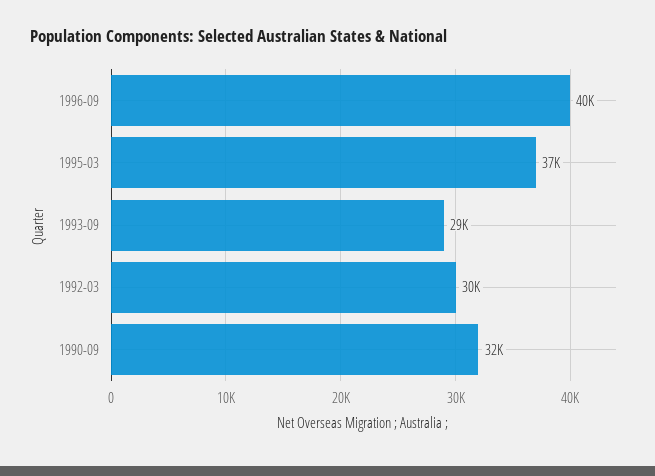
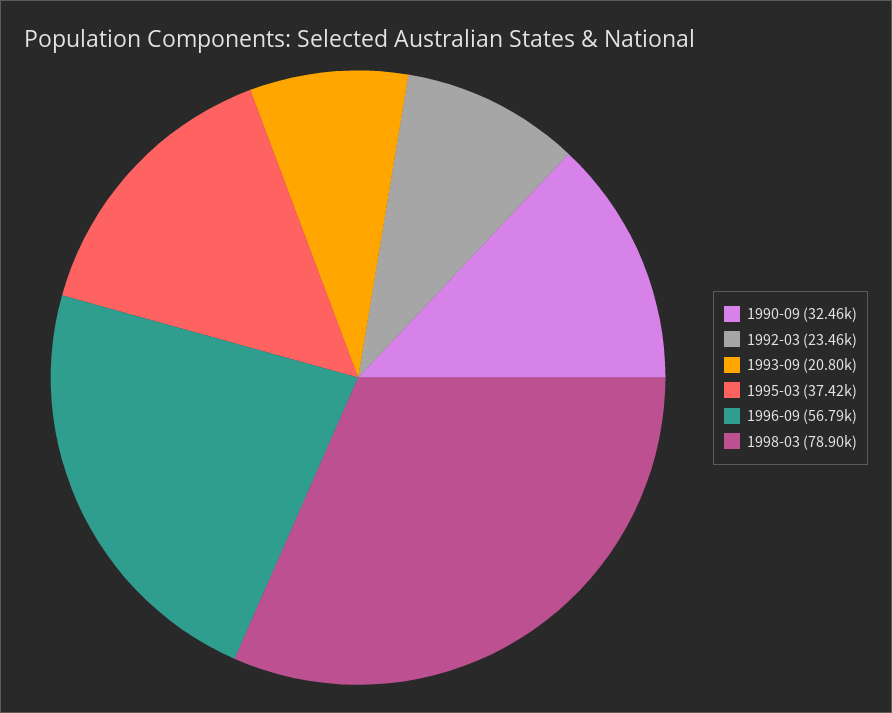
1996-09: 40000 -> 56790
1993-09: 29000 -> 20800
1992-03: 30000 -> 23460
1998-03: none -> 78900

